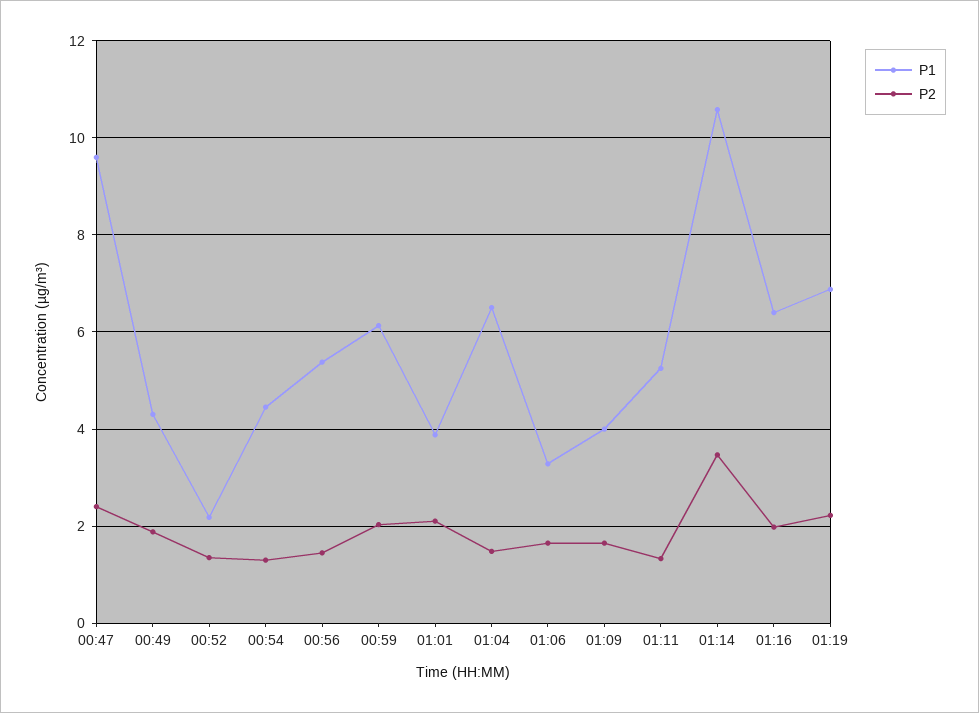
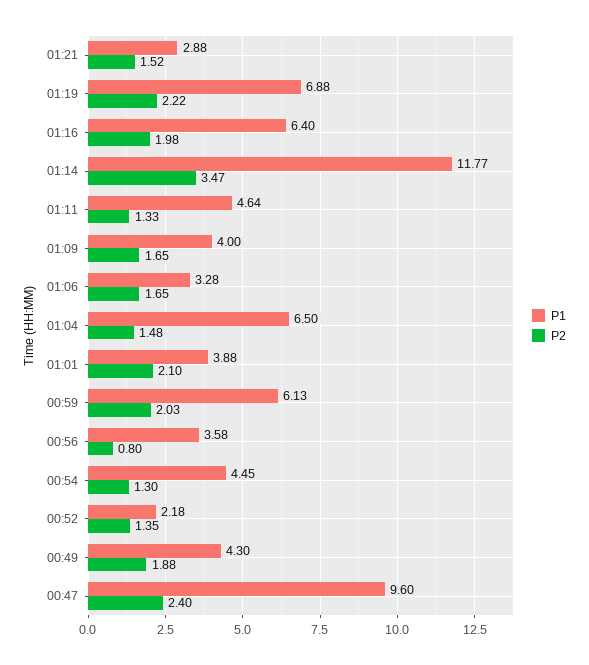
P1, 00:56: 5.4 -> 3.58
P2, 00:56: 1.4 -> 0.8
P1, 01:11: 5.2 -> 4.64
P1, 01:14: 10.6 -> 11.77
P1, 01:21: none -> 2.88
P2, 01:21: none -> 1.52

